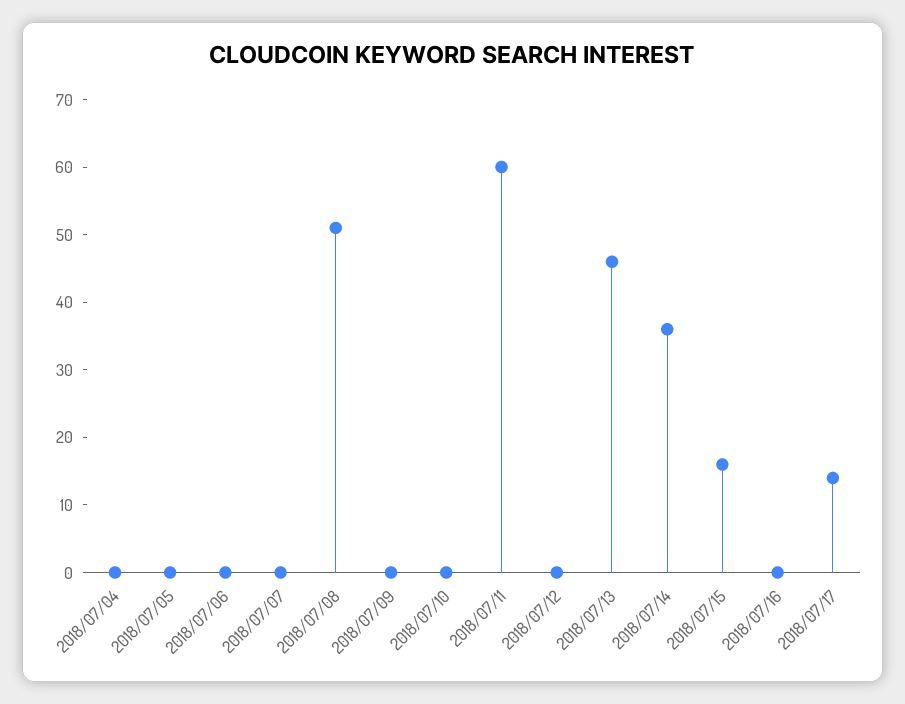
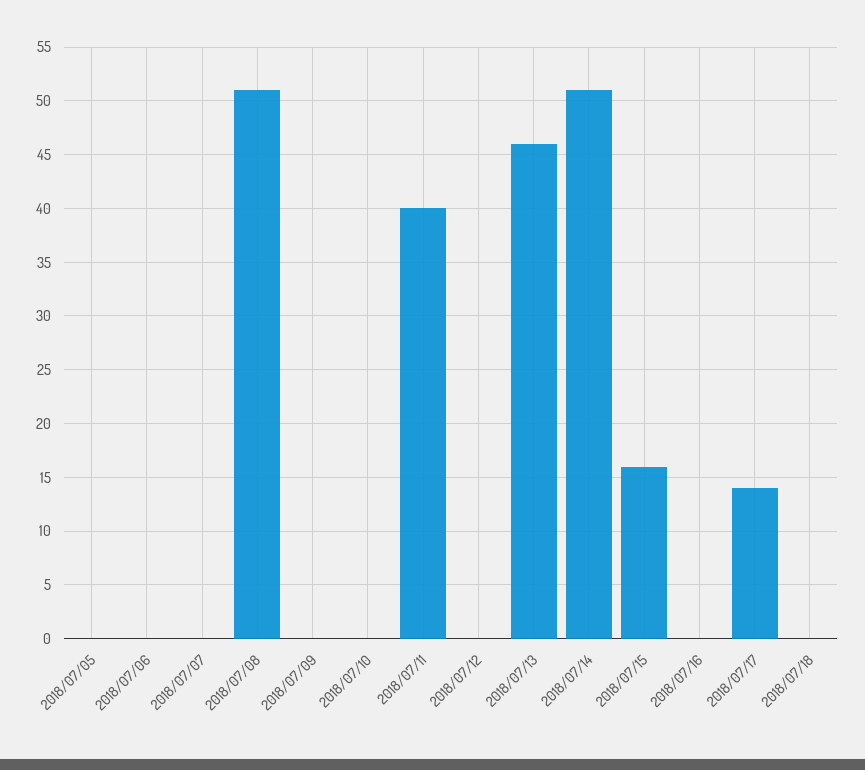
2018/07/04: 0 -> none
2018/07/11: 60 -> 40
2018/07/14: 35 -> 51
2018/07/18: none -> 0

